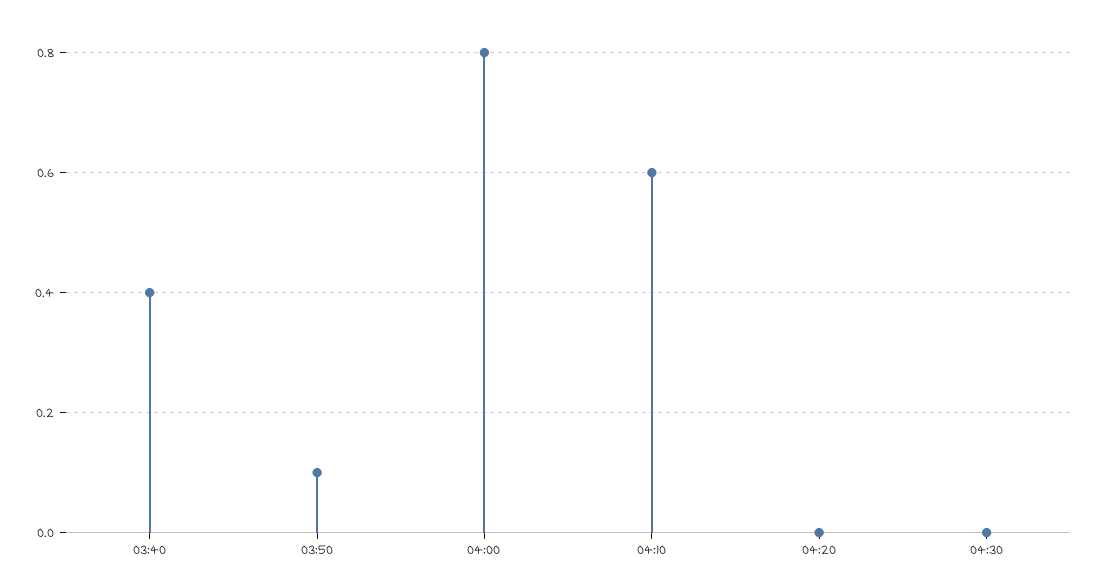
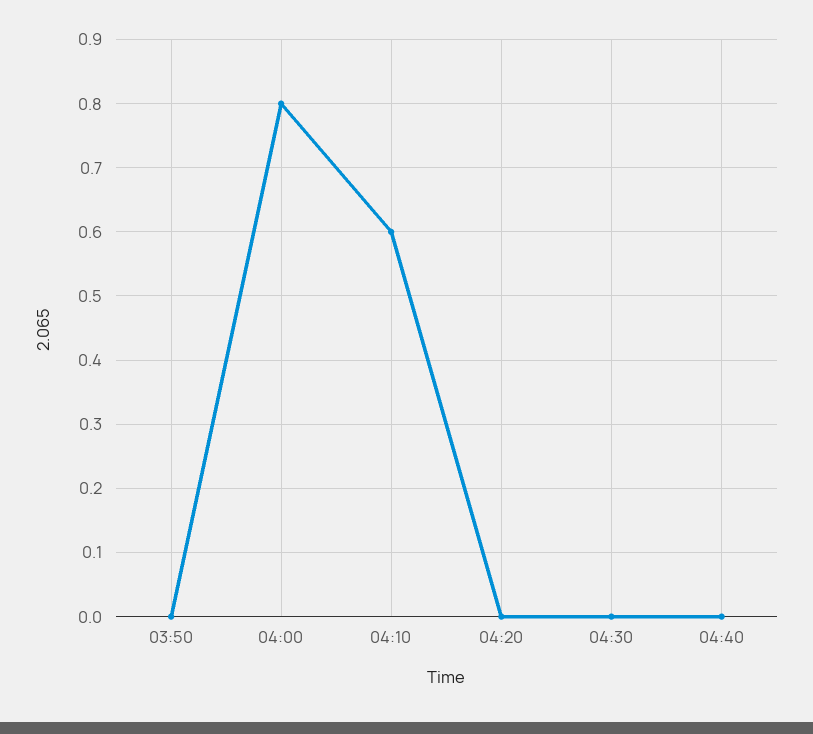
03:40: 0.4 -> none
03:50: 0.1 -> 0
04:40: none -> 0

